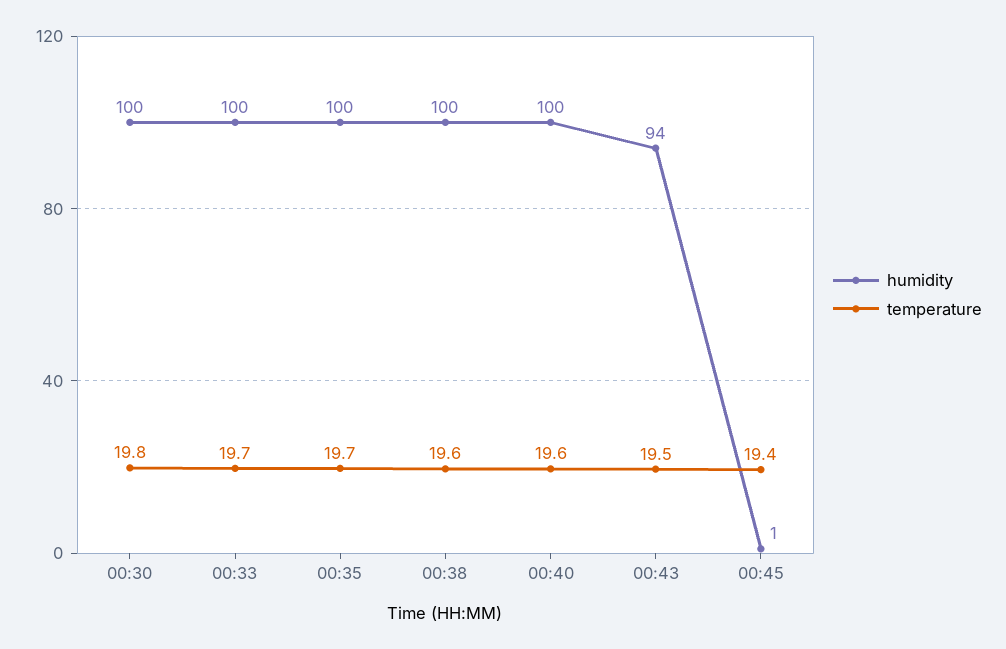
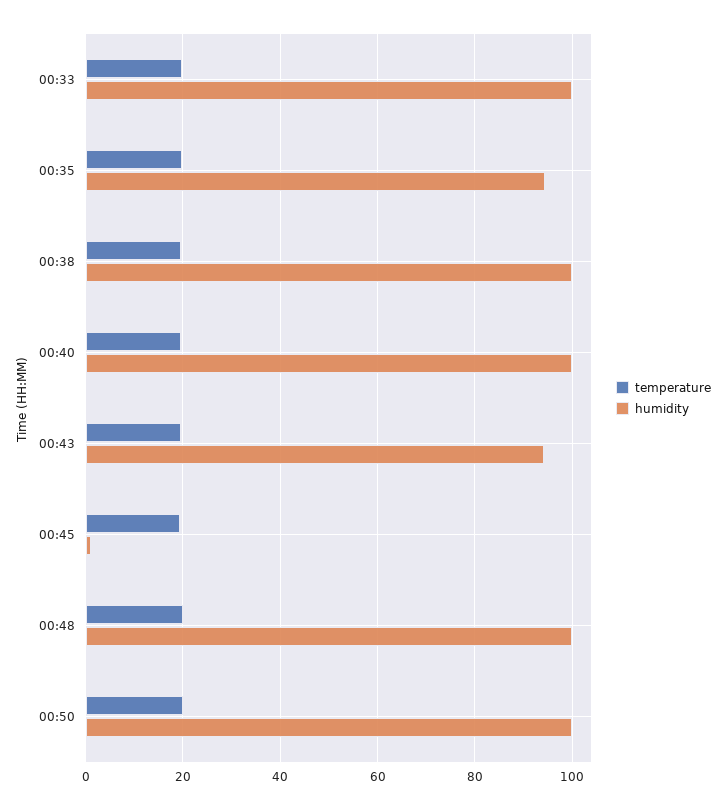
humidity, 00:30: 100 -> none
temperature, 00:30: 19.8 -> none
humidity, 00:35: 100 -> 94
temperature, 00:48: none -> 20
humidity, 00:48: none -> 100
temperature, 00:50: none -> 20
humidity, 00:50: none -> 100

